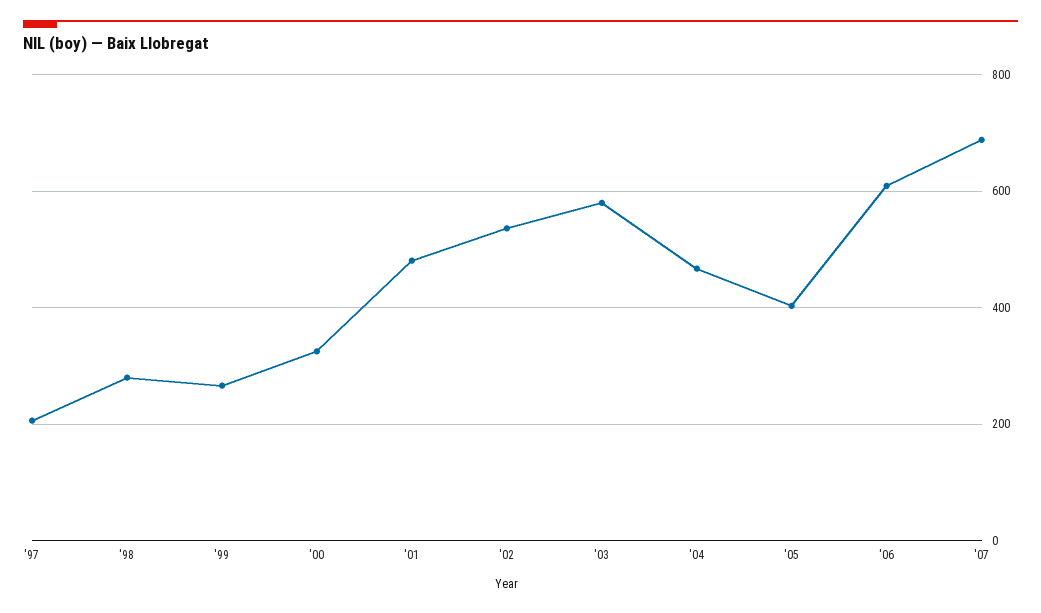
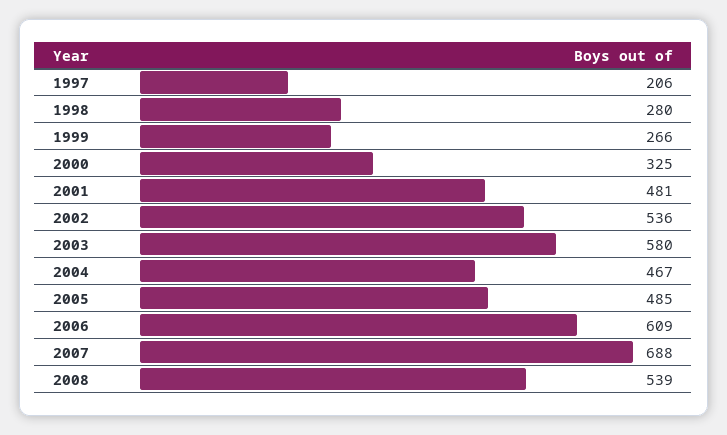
'05: 400 -> 485
2008: none -> 539

